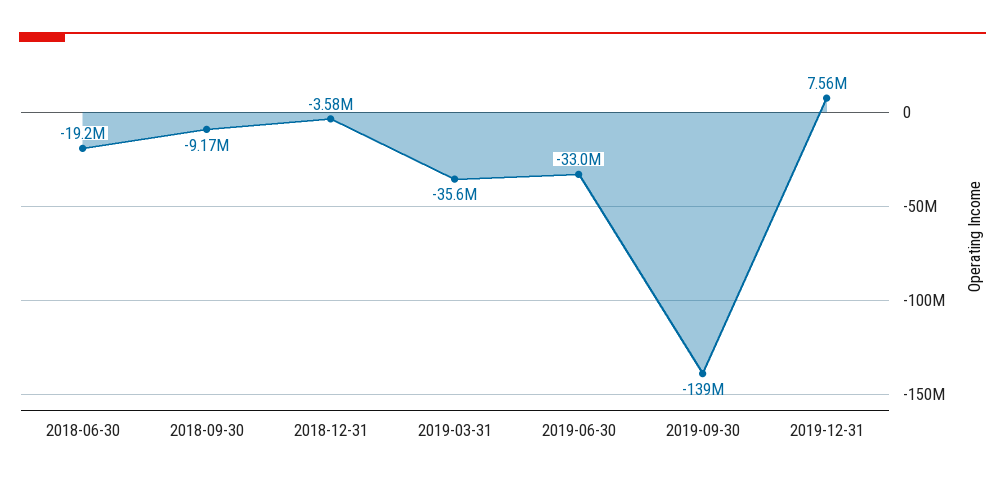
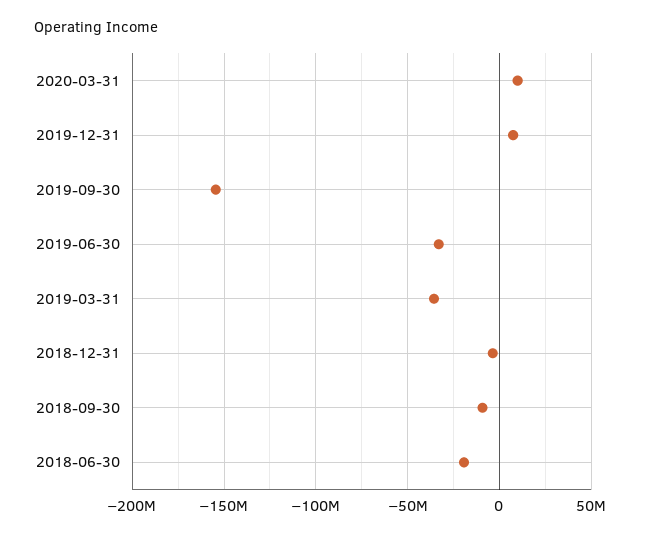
2019-09-30: -139000000 -> -155000000
2020-03-31: none -> 10000000

